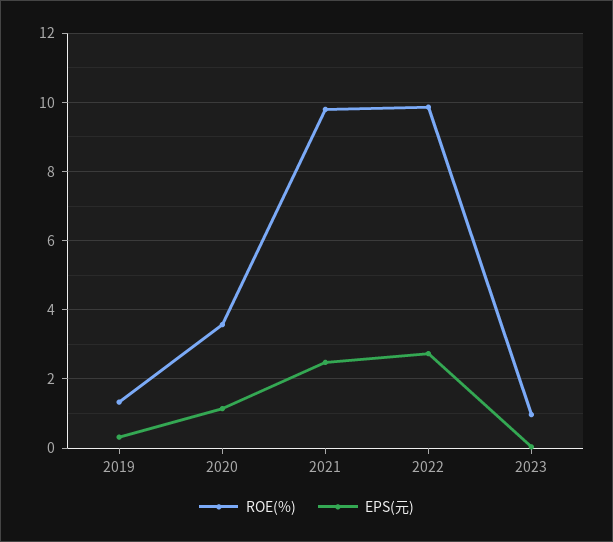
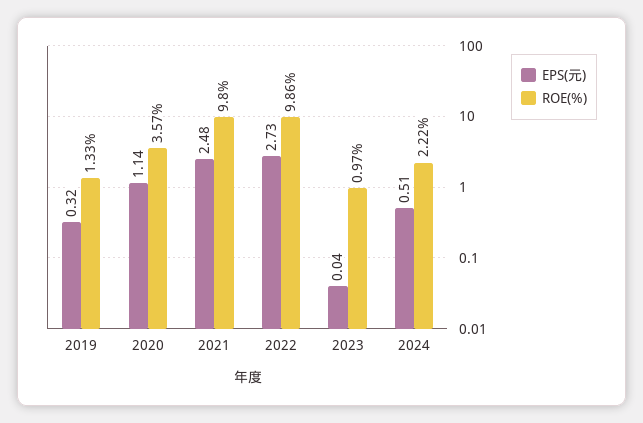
EPS(元), 2024: none -> 0.51
ROE(%), 2024: none -> 2.22

